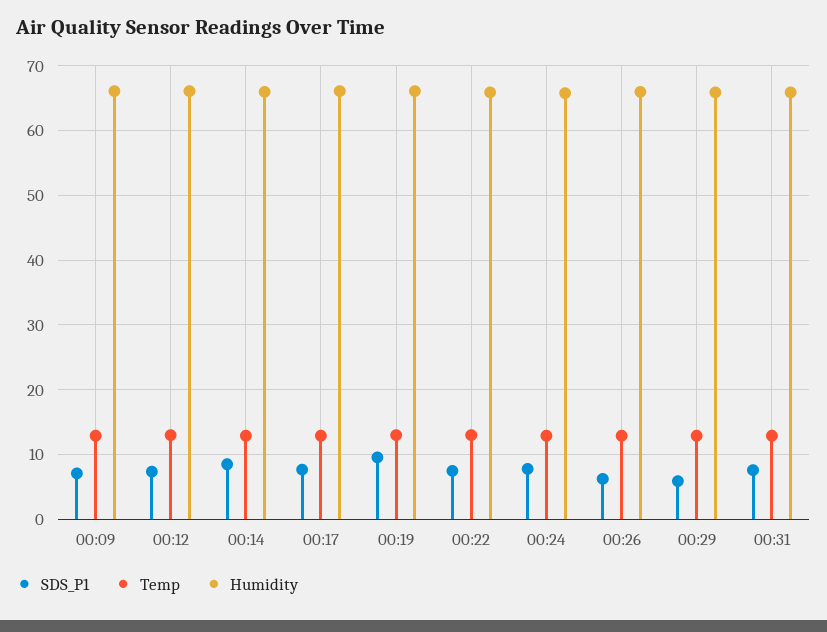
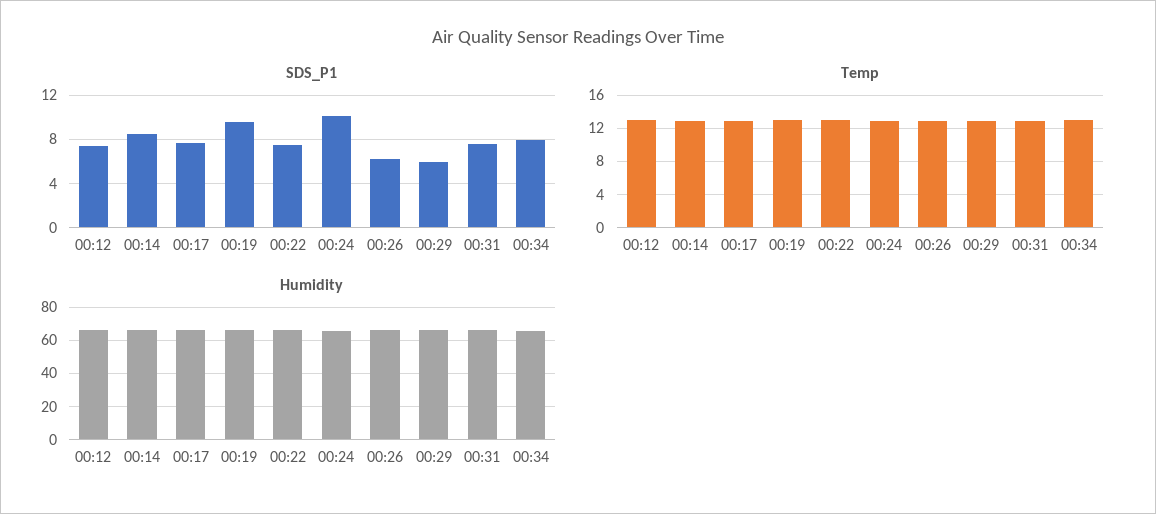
SDS_P1, 00:09: 7 -> none
Temp, 00:09: 13 -> none
Humidity, 00:09: 66 -> none
SDS_P1, 00:24: 8 -> 10
SDS_P1, 00:34: none -> 8
Temp, 00:34: none -> 13
Humidity, 00:34: none -> 65

